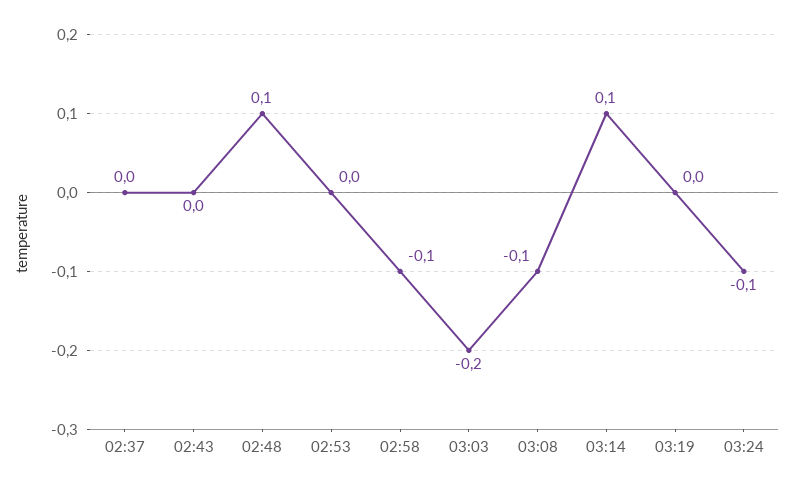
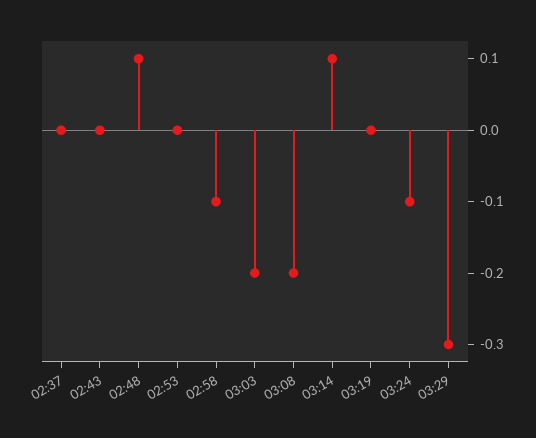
03:08: -0.1 -> -0.2
03:29: none -> -0.3

